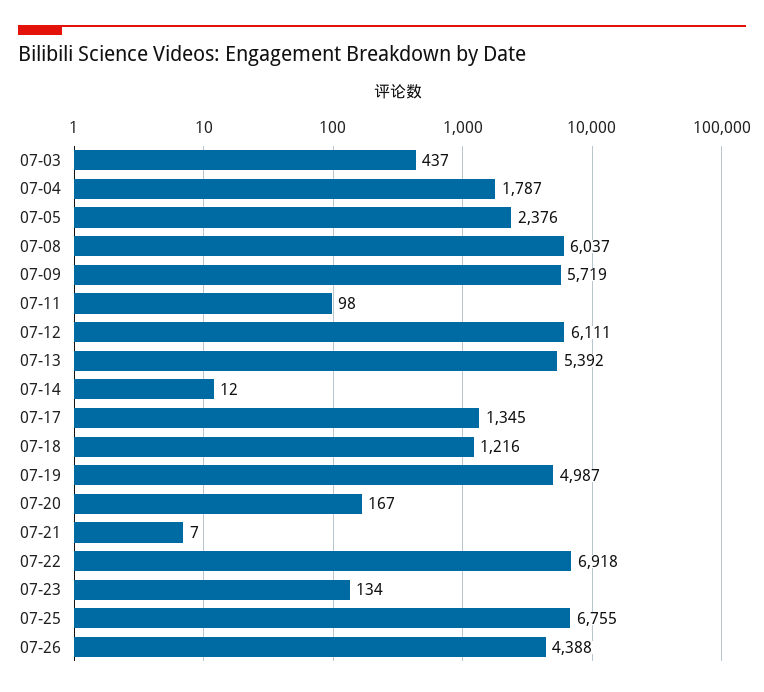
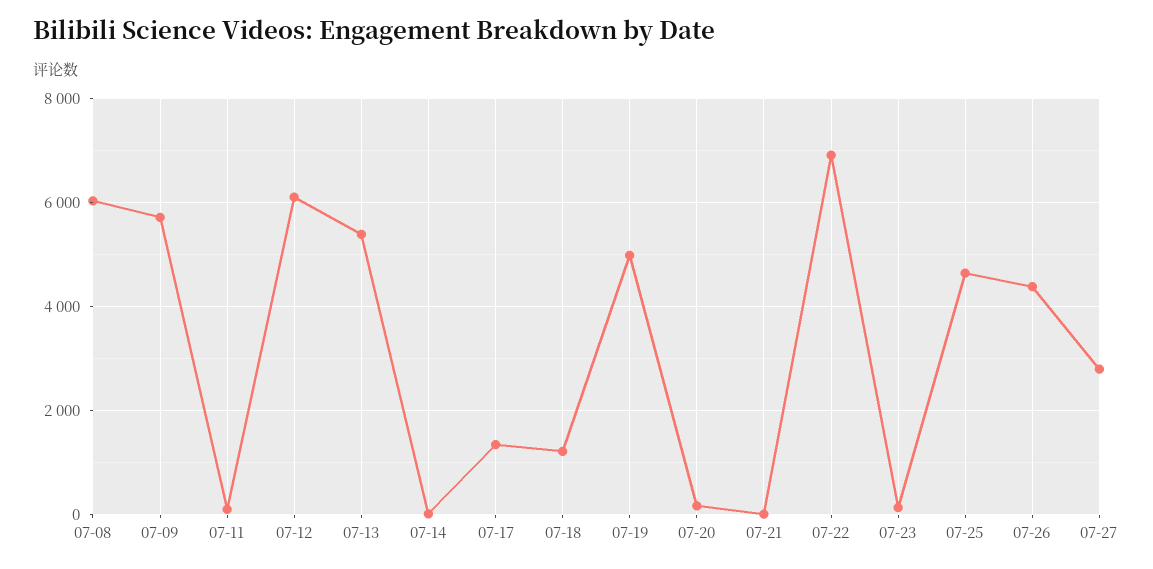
07-03: 437 -> none
07-04: 1787 -> none
07-05: 2376 -> none
07-25: 6755 -> 4600
07-27: none -> 2800

